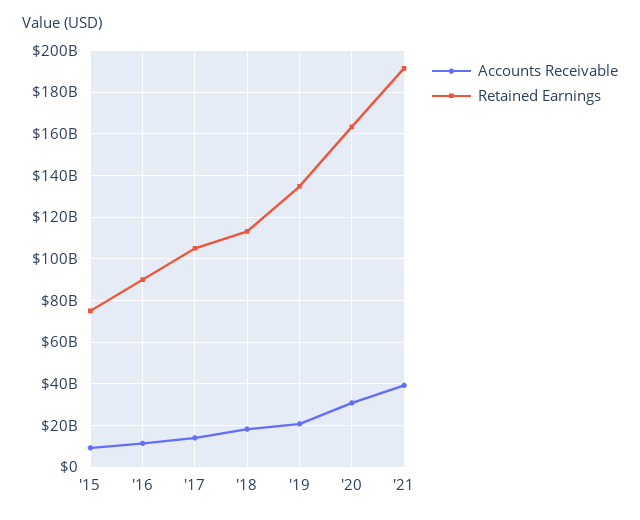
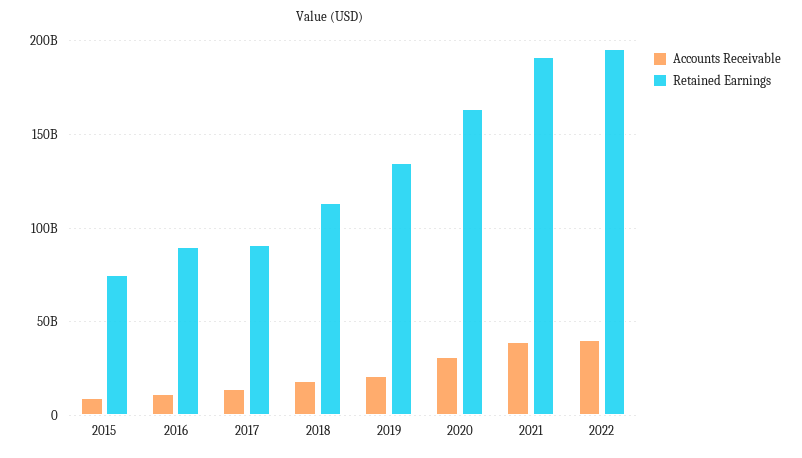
Retained Earnings, '17: 105000000000 -> 90000000000
Accounts Receivable, 2022: none -> 40000000000
Retained Earnings, 2022: none -> 195000000000

